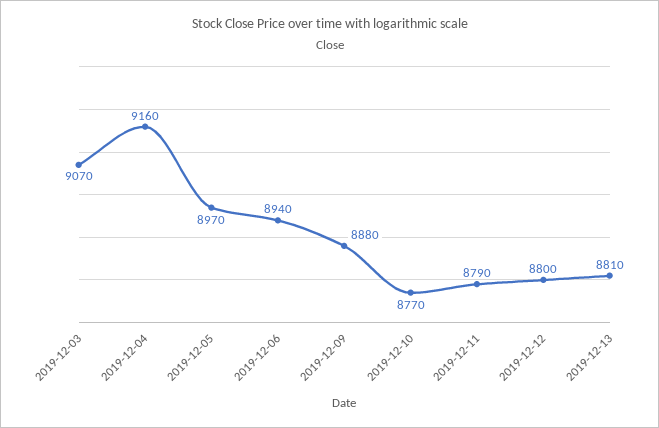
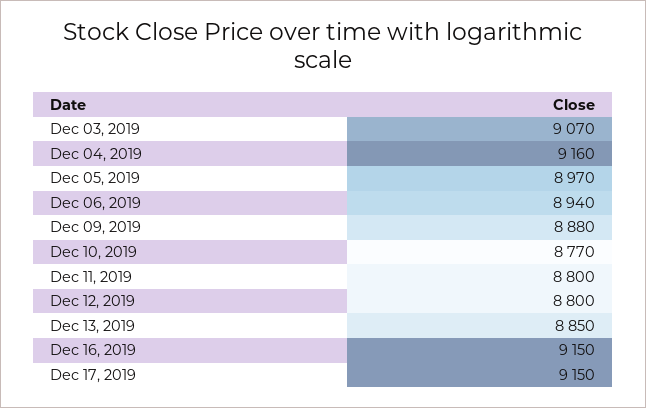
2019-12-11: 8790 -> 8800
2019-12-13: 8810 -> 8850
Dec 16, 2019: none -> 9150
Dec 17, 2019: none -> 9150

